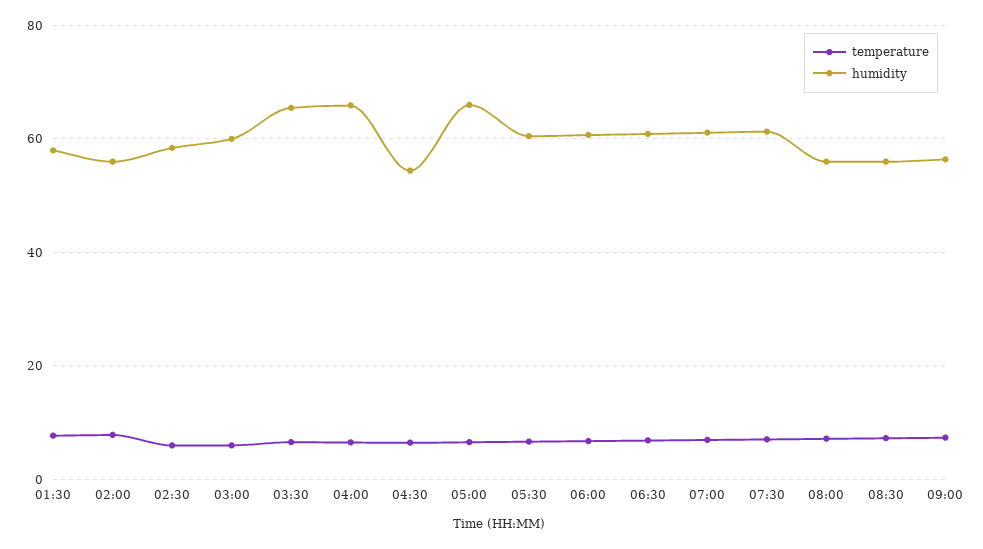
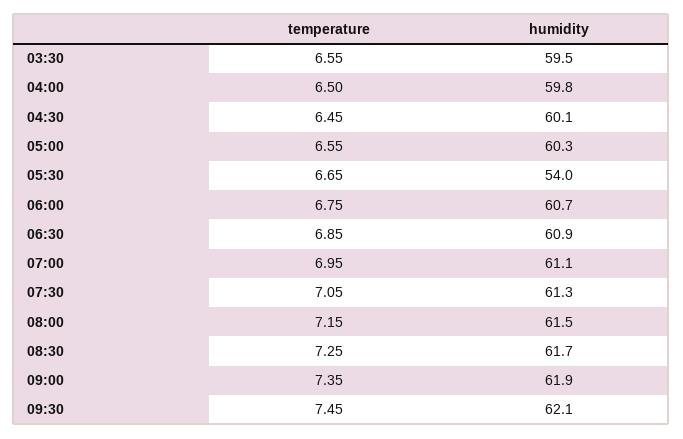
temperature, 01:30: 8 -> none
humidity, 01:30: 58 -> none
temperature, 02:00: 8 -> none
humidity, 02:00: 56 -> none
temperature, 02:30: 6 -> none
humidity, 02:30: 58 -> none
temperature, 03:00: 6 -> none
humidity, 03:00: 60 -> none
humidity, 03:30: 66 -> 59.5
humidity, 04:00: 66 -> 59.8
humidity, 04:30: 54 -> 60.1
humidity, 05:00: 66 -> 60.3
humidity, 05:30: 60 -> 54
humidity, 08:00: 56 -> 61.5
humidity, 08:30: 56 -> 61.7
humidity, 09:00: 56 -> 61.9
temperature, 09:30: none -> 7.45
humidity, 09:30: none -> 62.1

